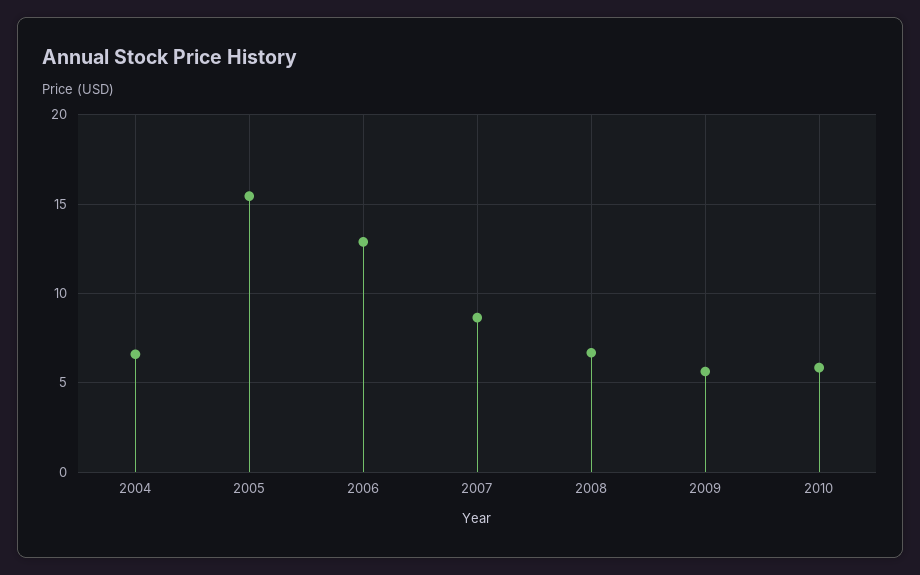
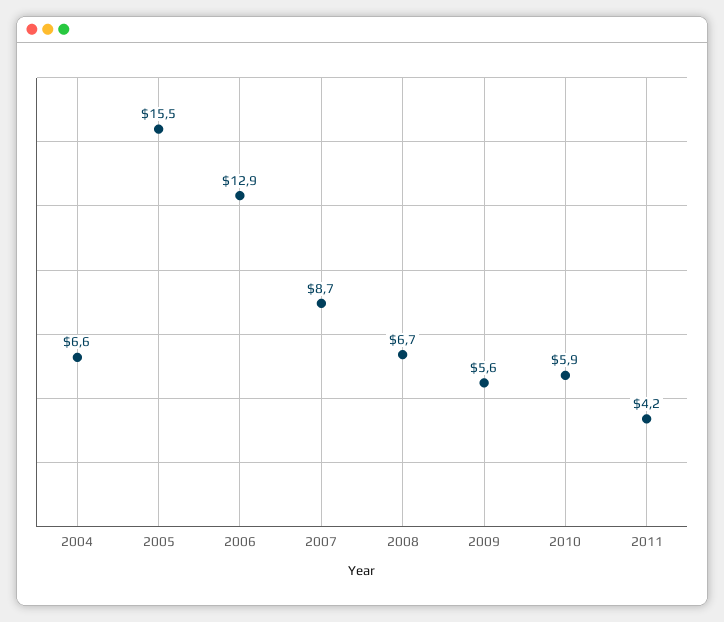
2011: none -> 4.2

